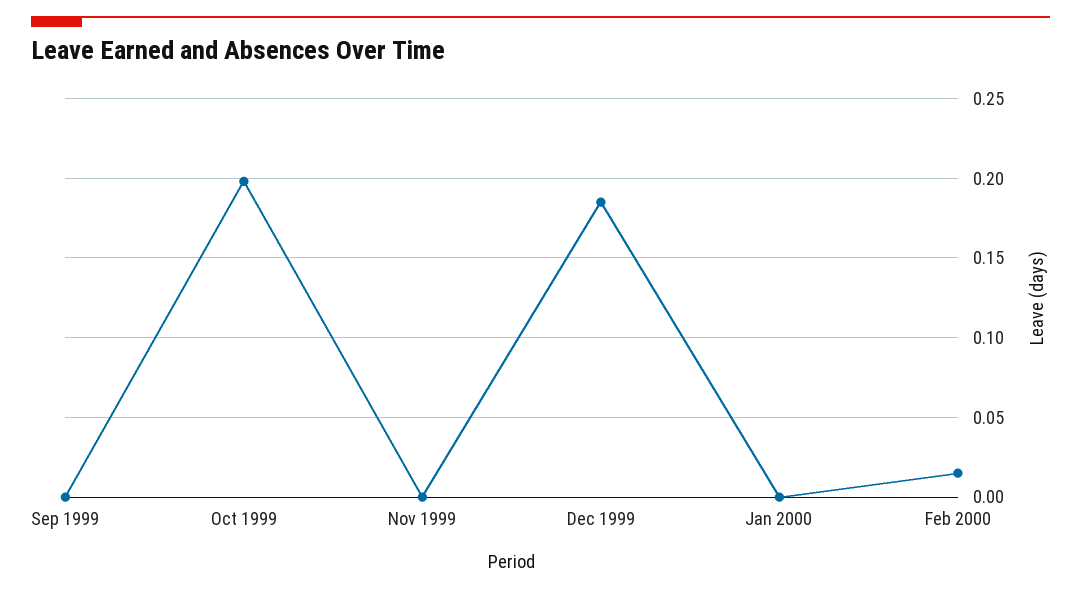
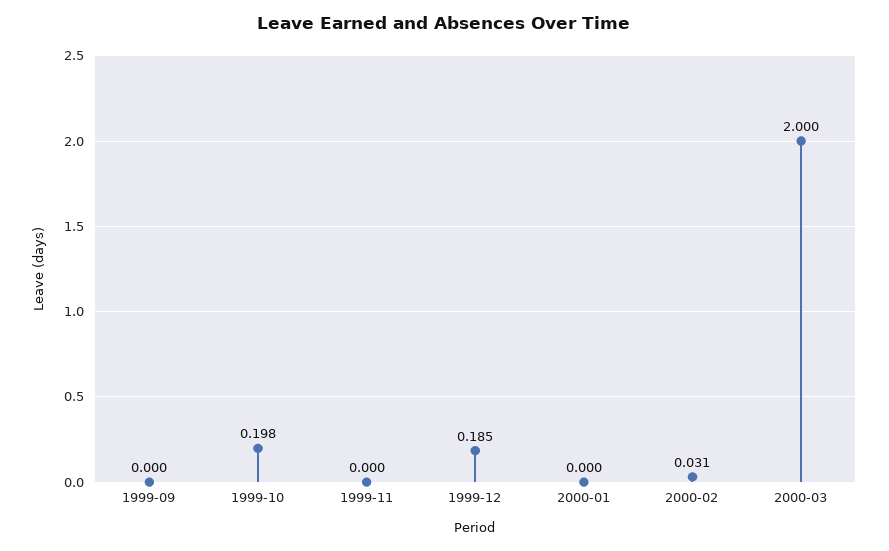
Feb 2000: 0.015 -> 0.031
2000-03: none -> 2

